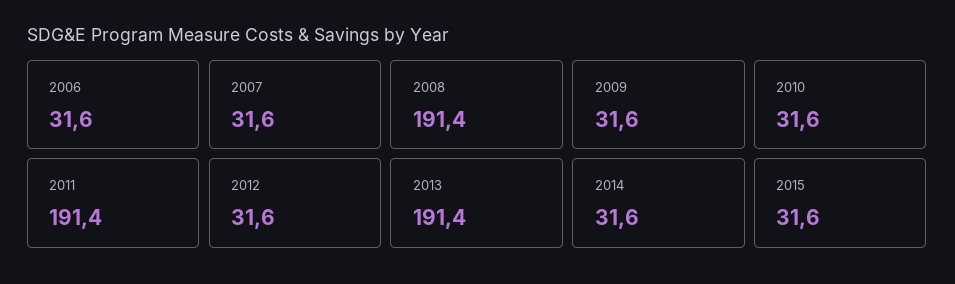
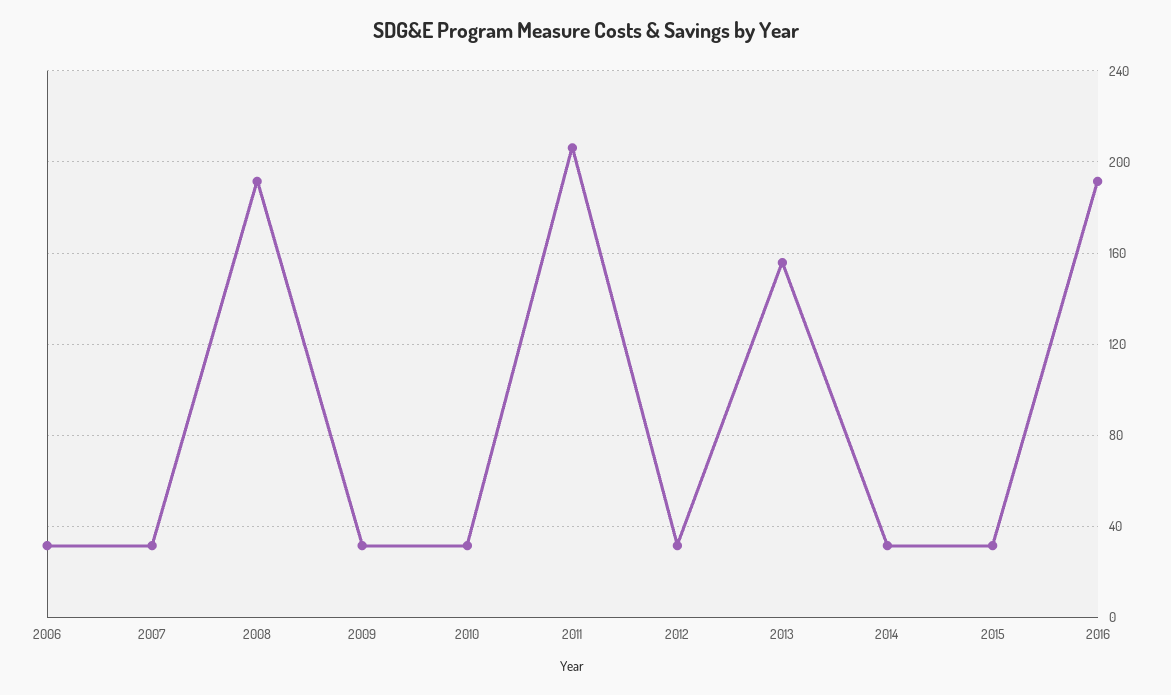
2011: 191.4 -> 205
2013: 191.4 -> 155
2016: none -> 190

